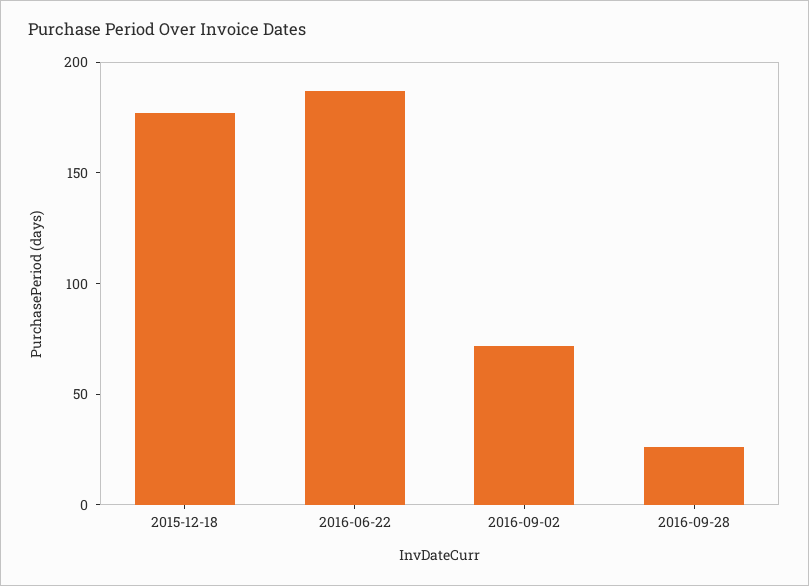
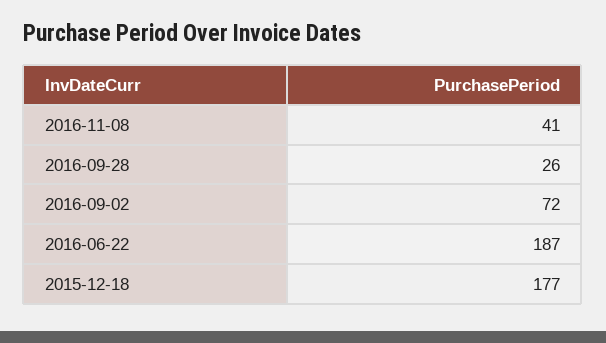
2016-11-08: none -> 41

